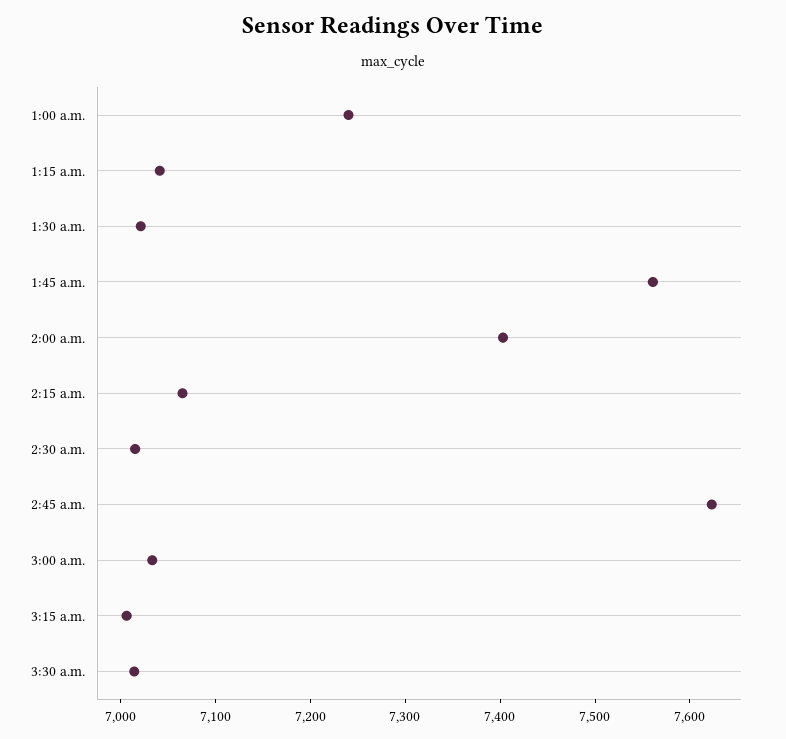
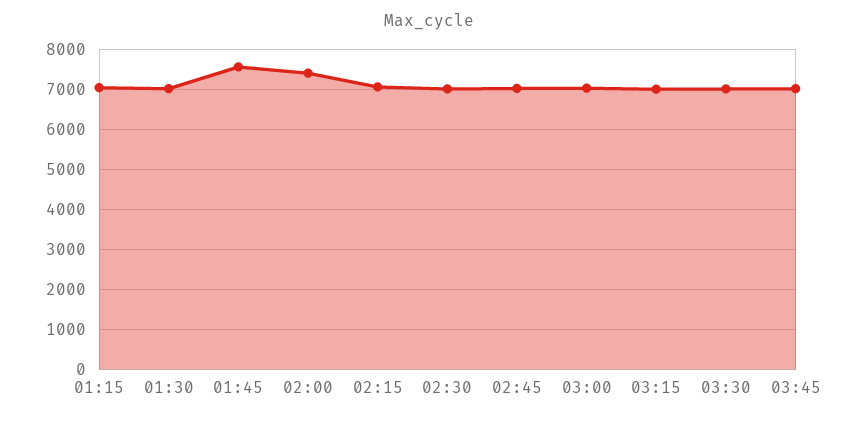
1:00 a.m.: 7240 -> none
2:45 a.m.: 7620 -> 7000
03:45: none -> 7000

